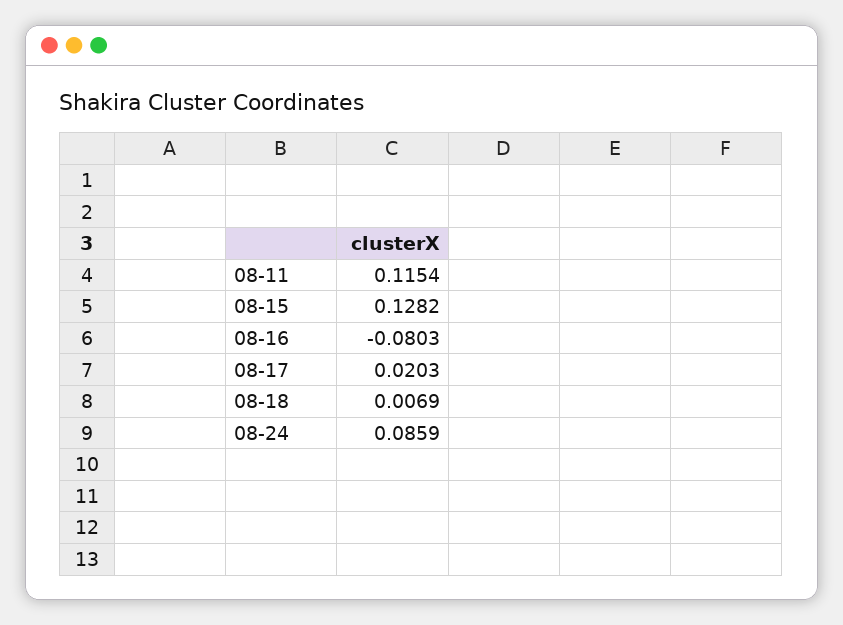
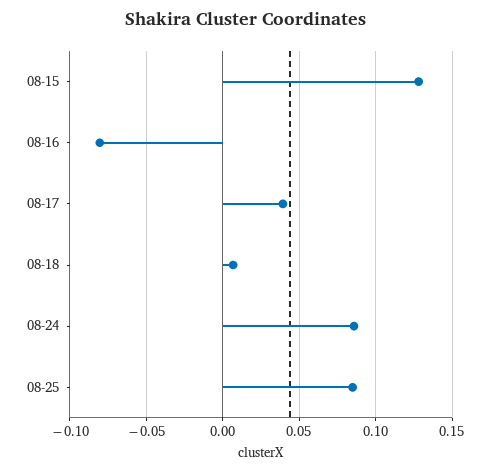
08-11: 0.1154 -> none
08-17: 0.0203 -> 0.04
08-25: none -> 0.085

